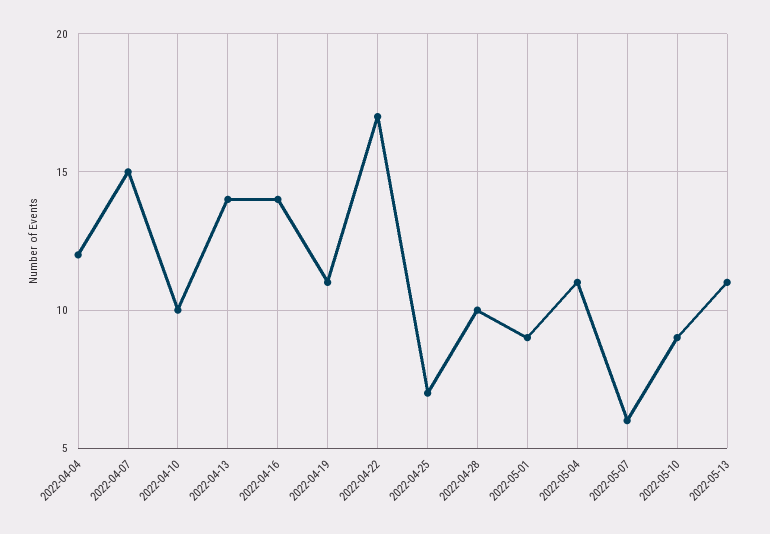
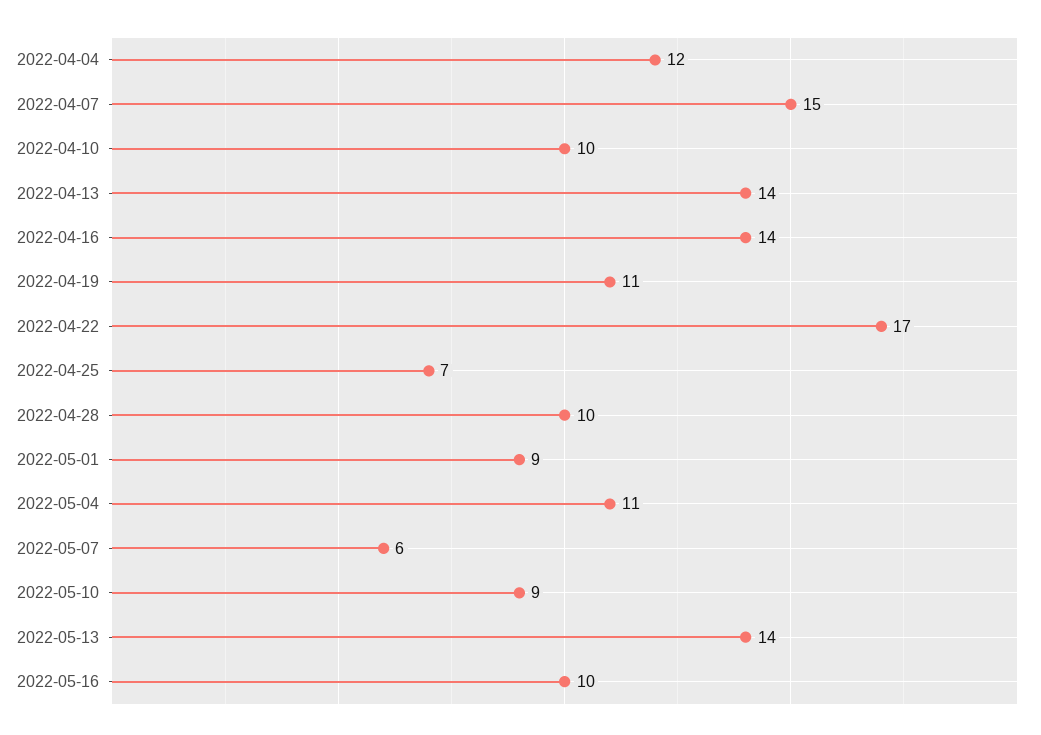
2022-05-13: 11 -> 14
2022-05-16: none -> 10

